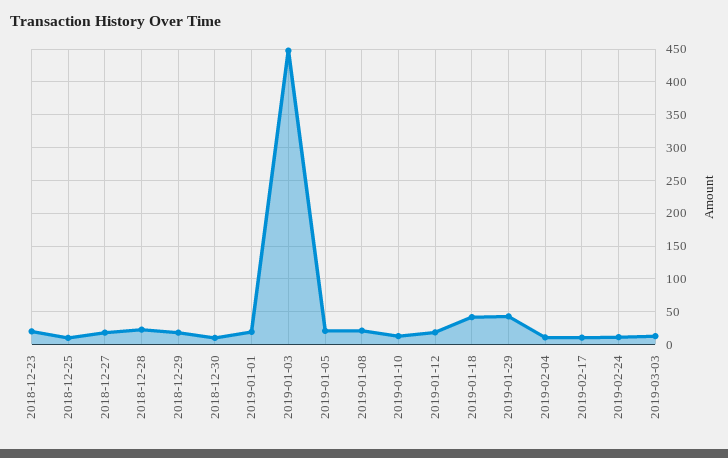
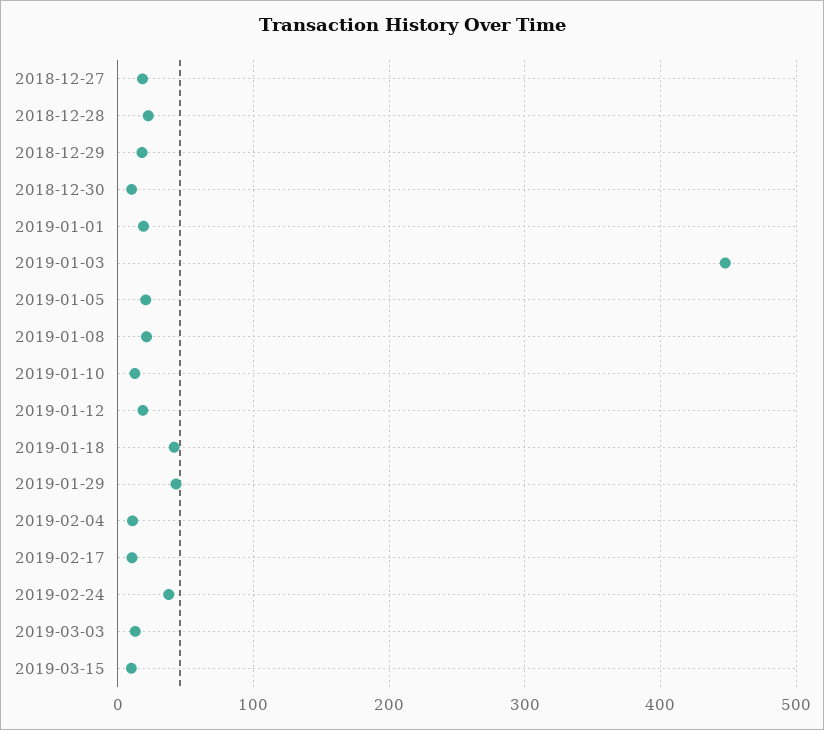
2018-12-23: 20 -> none
2018-12-25: 10 -> none
2019-02-24: 10 -> 40
2019-03-15: none -> 10

